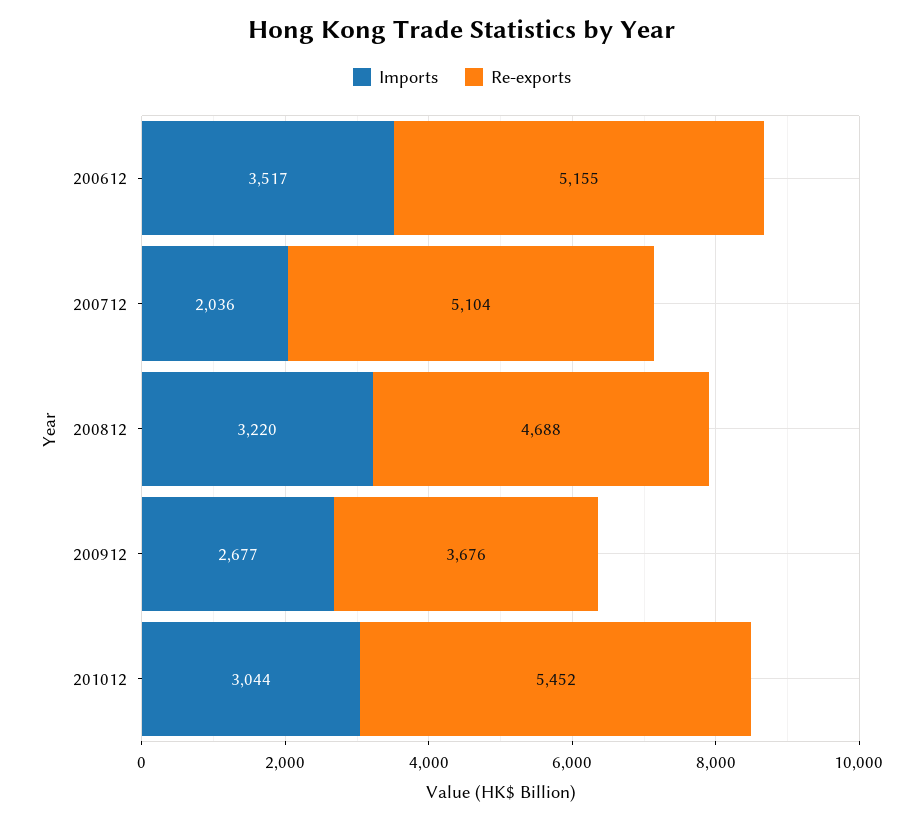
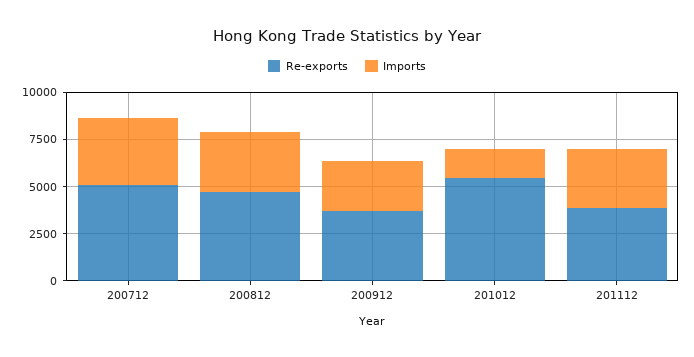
Imports, 200612: 3517 -> none
Re-exports, 200612: 5155 -> none
Imports, 200712: 2036 -> 3500
Imports, 201012: 3044 -> 1500
Re-exports, 201112: none -> 4000
Imports, 201112: none -> 3000

